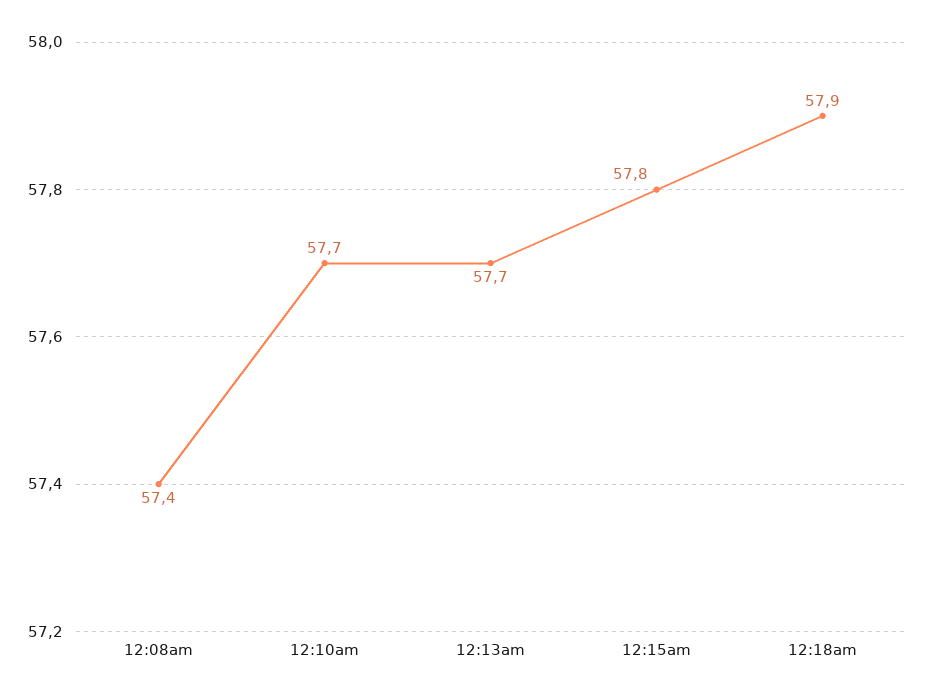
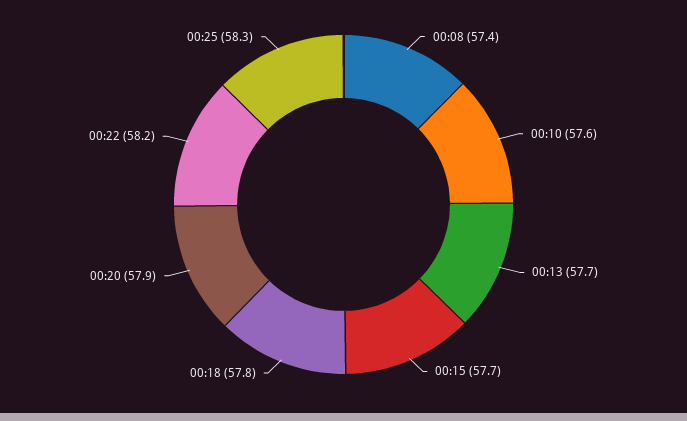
12:10am: 57.7 -> 57.6
12:15am: 57.8 -> 57.7
12:18am: 57.9 -> 57.8
00:20: none -> 57.9
00:22: none -> 58.2
00:25: none -> 58.3

